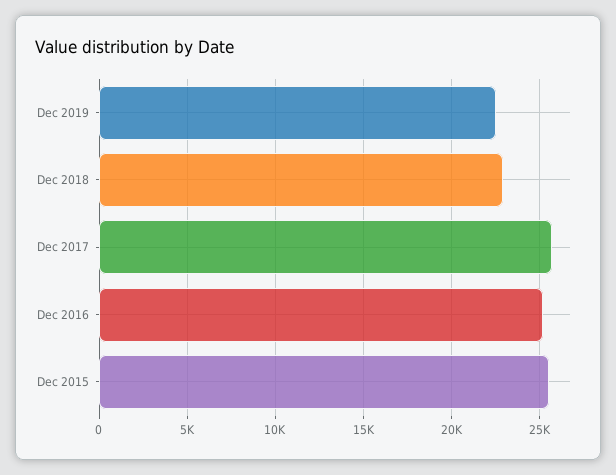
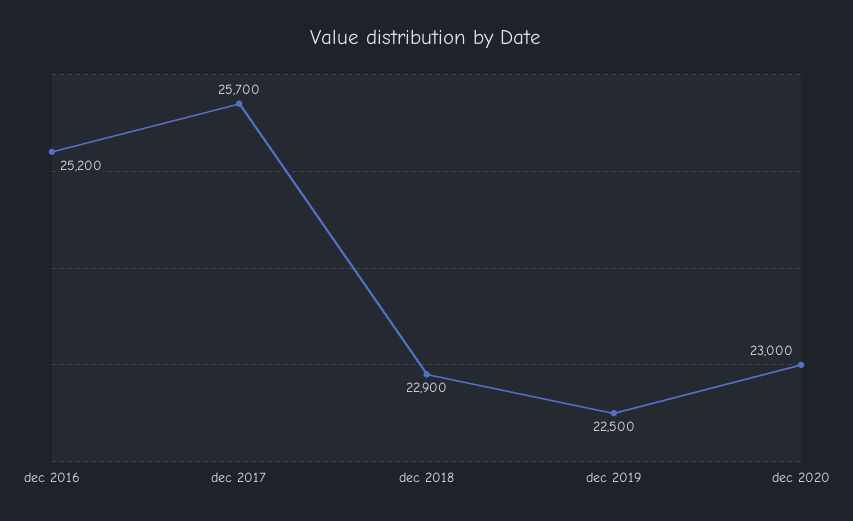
Dec 2015: 25500 -> none
dec 2020: none -> 23000

